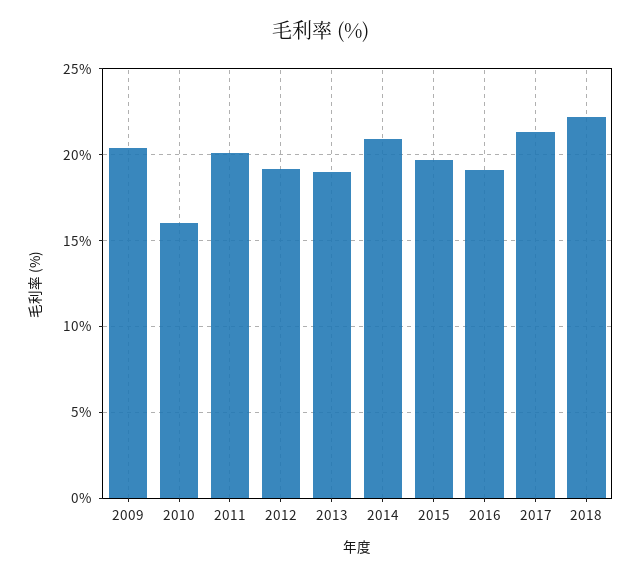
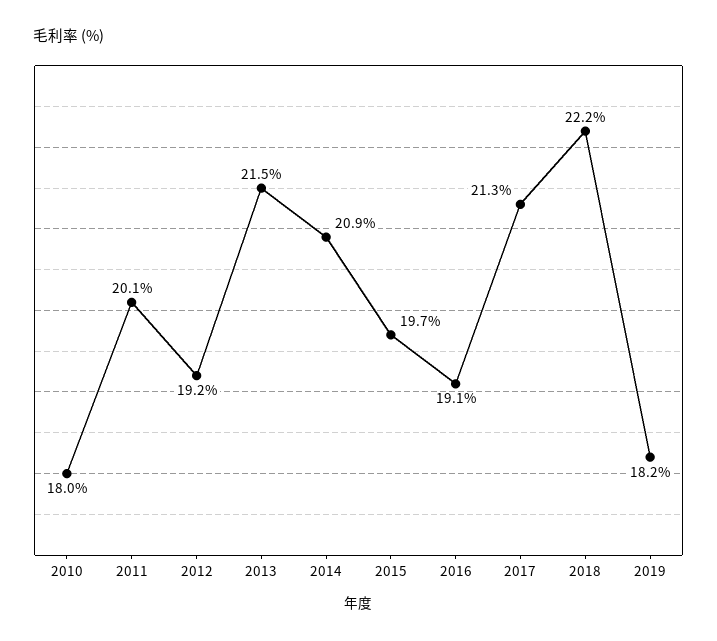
2009: 20.5 -> none
2010: 16 -> 18
2013: 19 -> 21.5
2019: none -> 18.2

